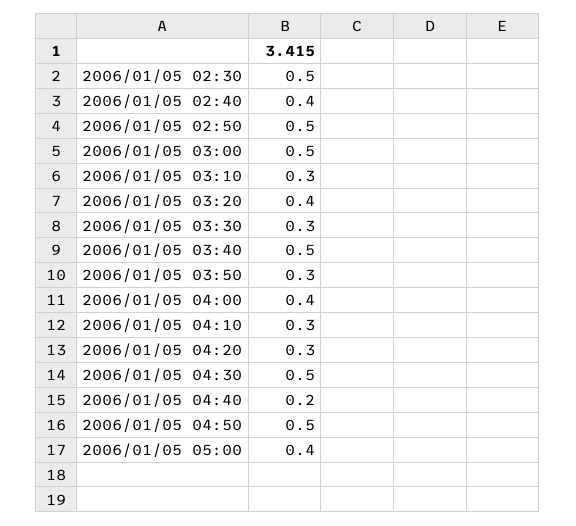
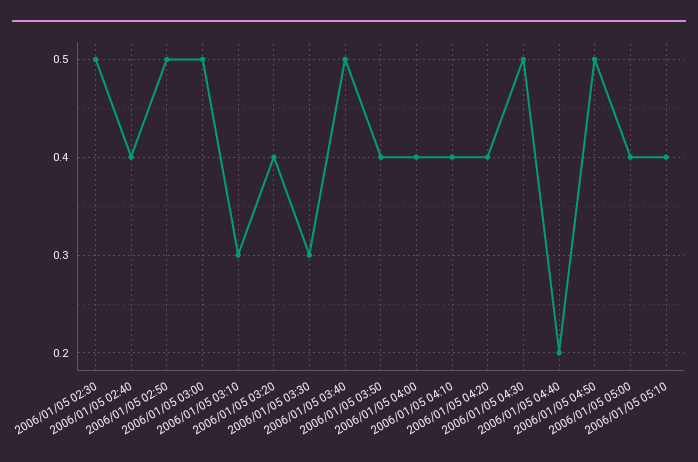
2006/01/05 03:50: 0.3 -> 0.4
2006/01/05 04:10: 0.3 -> 0.4
2006/01/05 04:20: 0.3 -> 0.4
2006/01/05 05:10: none -> 0.4

